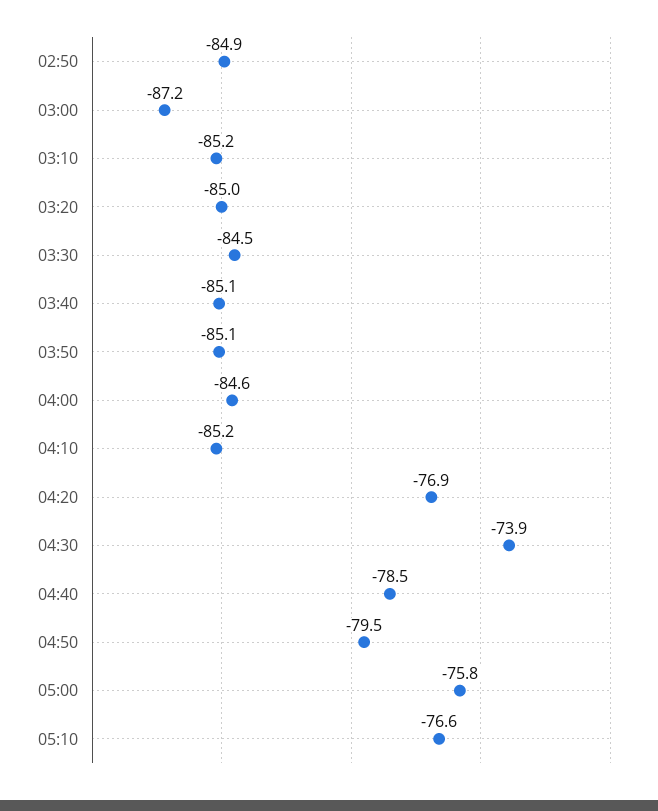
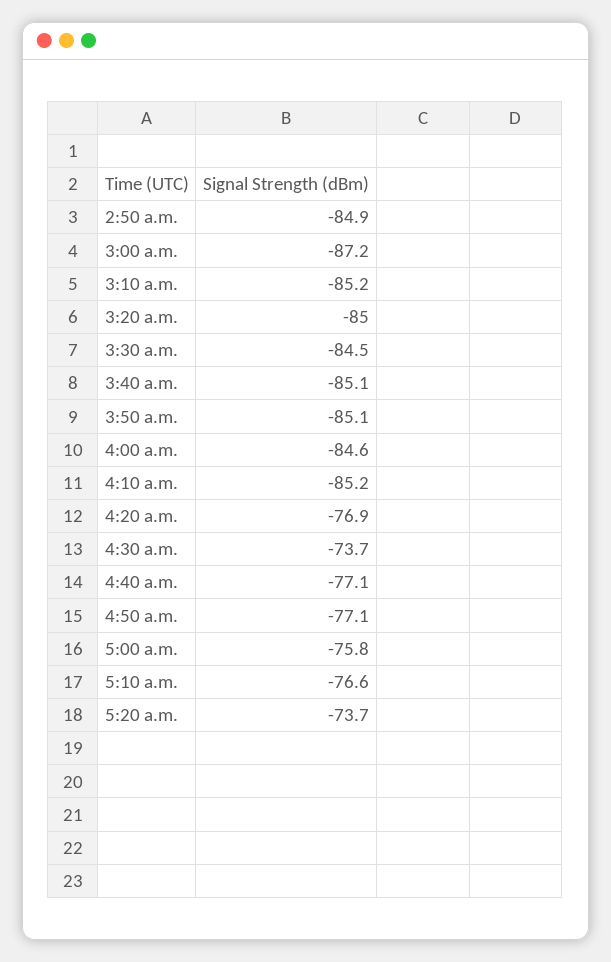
04:30: -73.9 -> -73.7
04:40: -78.5 -> -77.1
04:50: -79.5 -> -77.1
5:20 a.m.: none -> -73.7

